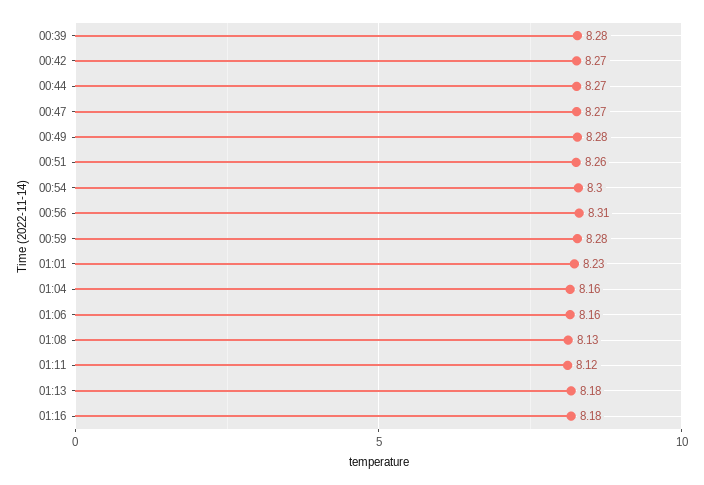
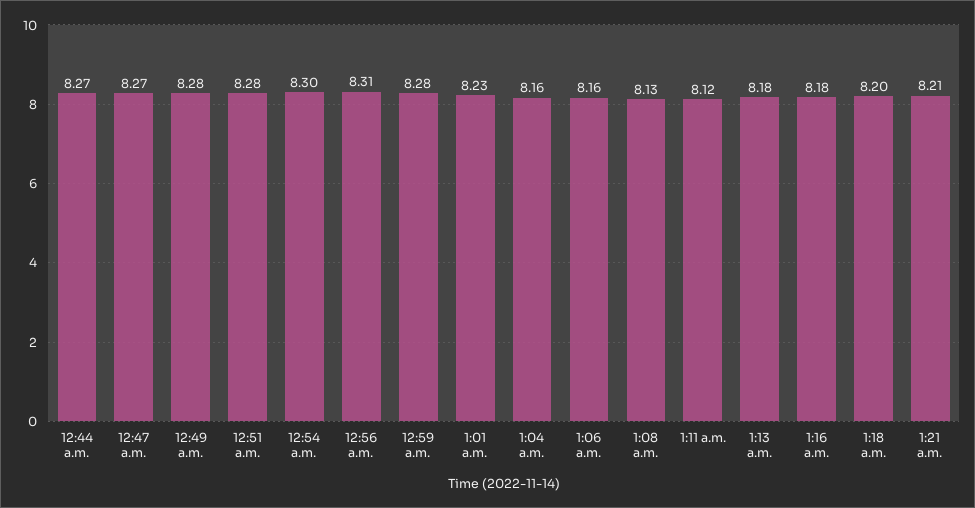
00:39: 8.28 -> none
00:42: 8.27 -> none
00:51: 8.26 -> 8.28
1:18 a.m.: none -> 8.2
1:21 a.m.: none -> 8.21

